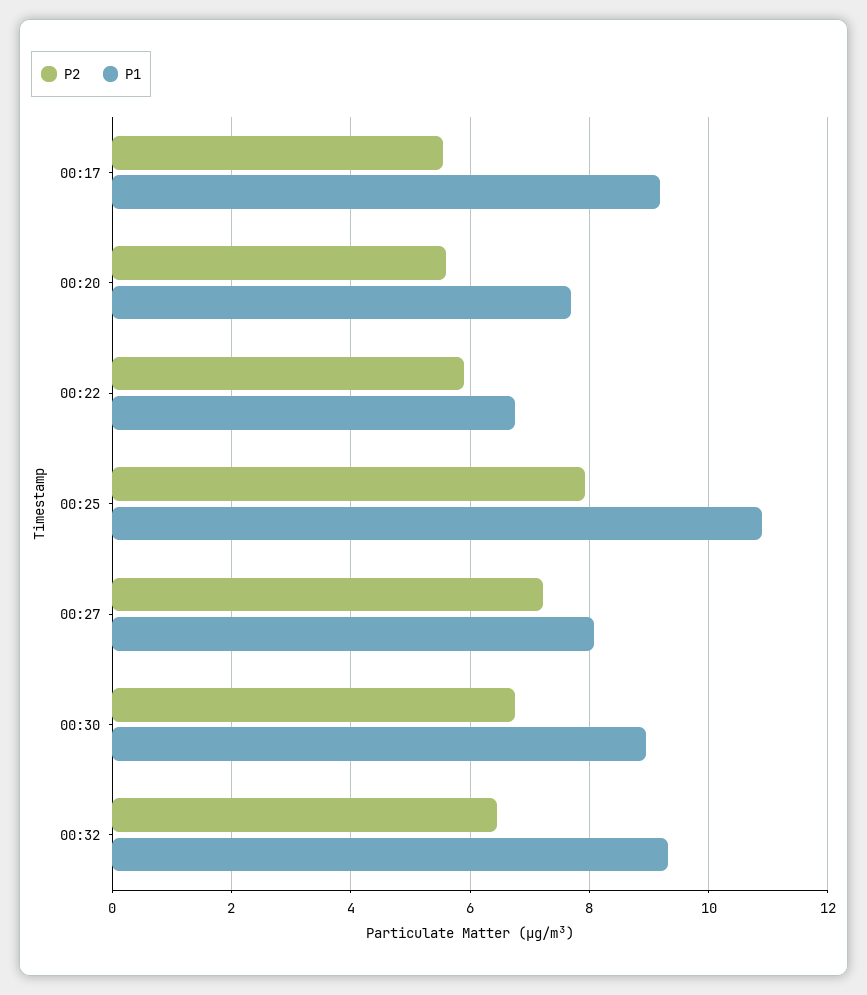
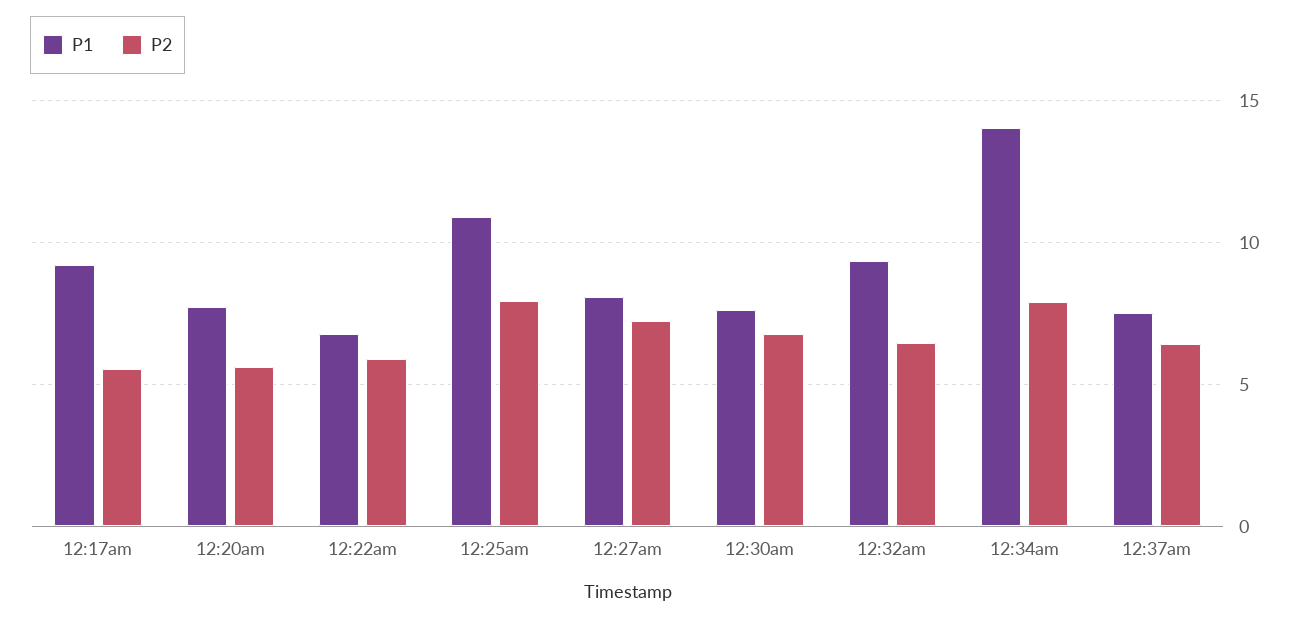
P1, 00:30: 9 -> 7.5
P1, 12:34am: none -> 14
P2, 12:34am: none -> 8
P1, 12:37am: none -> 7.5
P2, 12:37am: none -> 6.5

